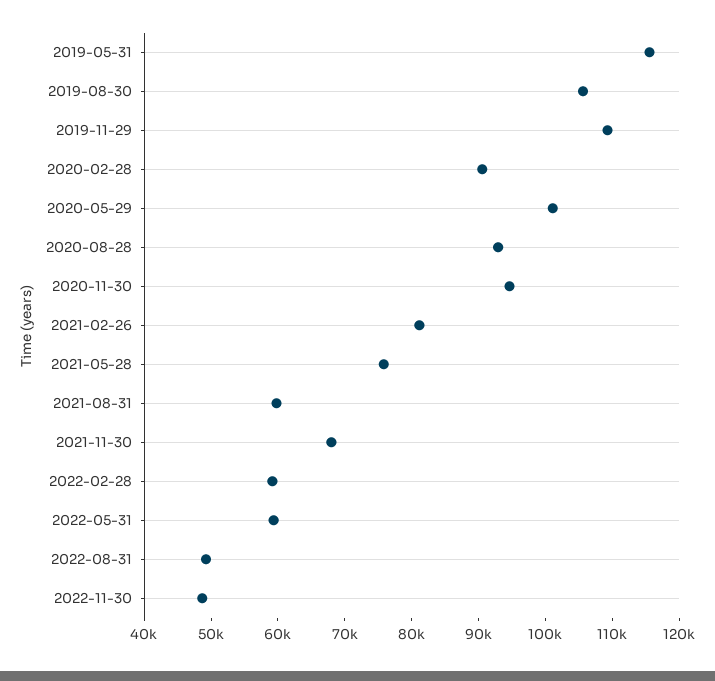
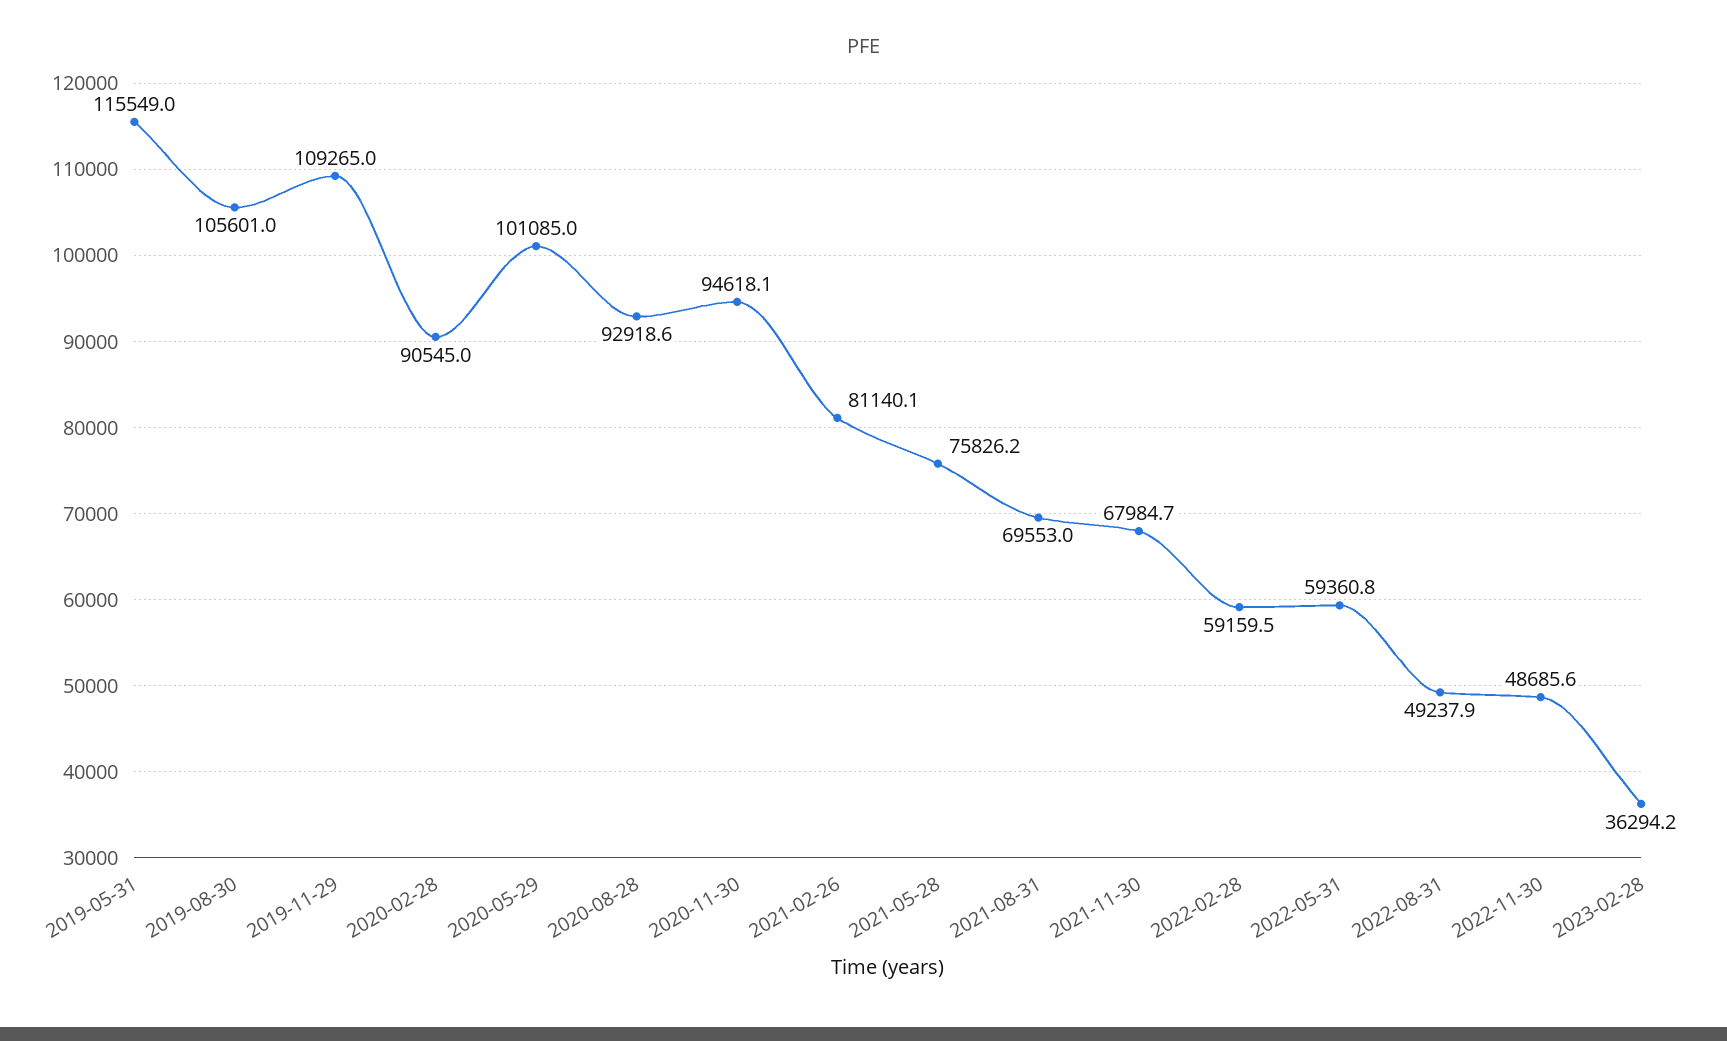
2021-08-31: 60000 -> 69553
2023-02-28: none -> 36294.2

